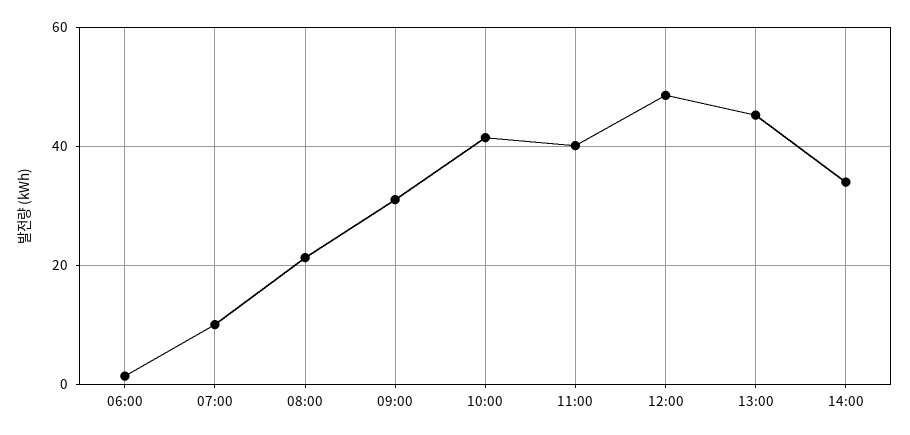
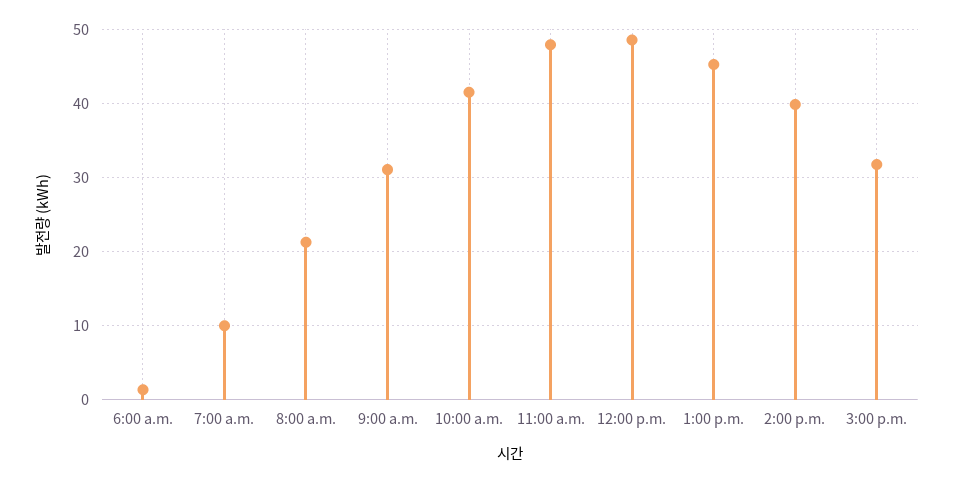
11:00: 40 -> 48
14:00: 34 -> 40
3:00 p.m.: none -> 32

